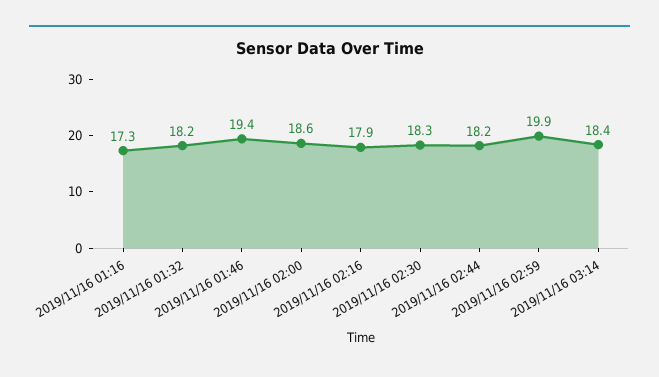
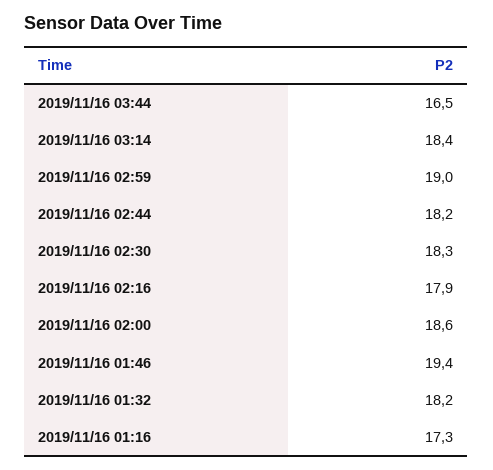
2019/11/16 02:59: 19.9 -> 19
2019/11/16 03:44: none -> 16.5

